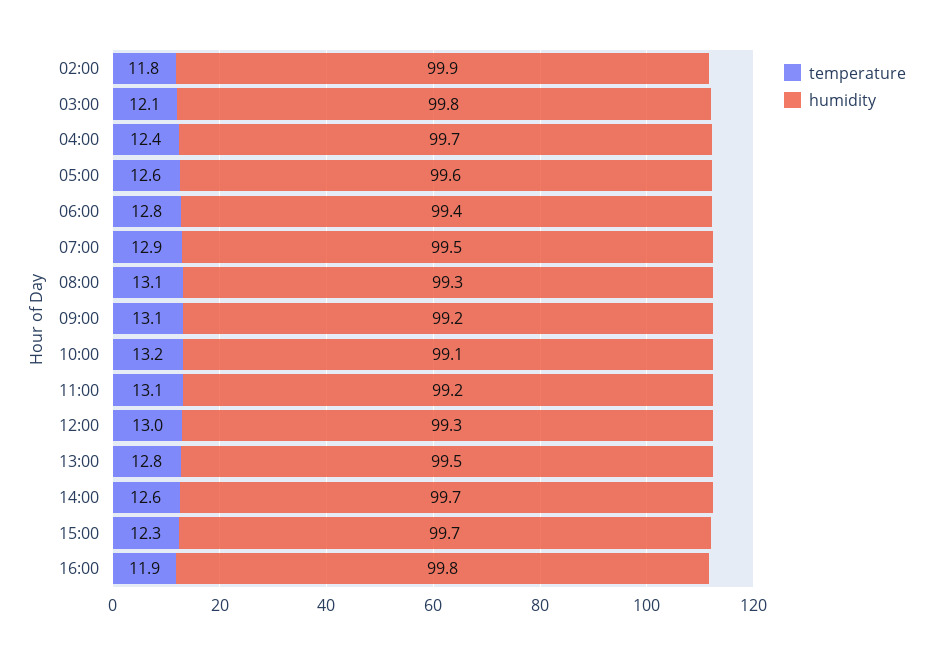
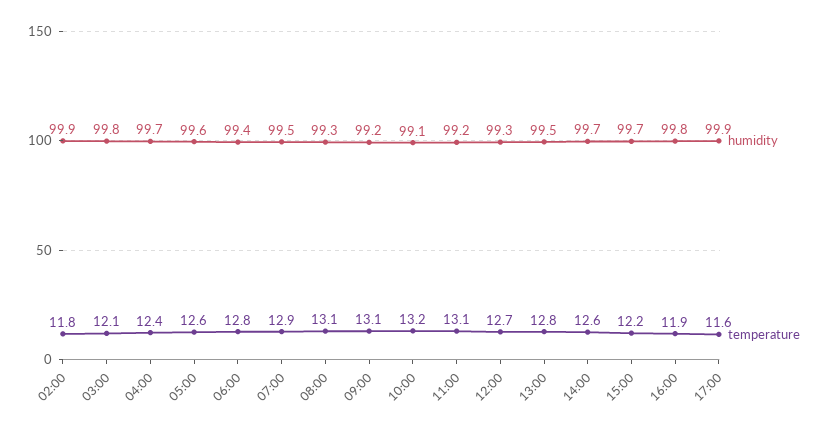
temperature, 12:00: 13 -> 12.7
temperature, 15:00: 12.3 -> 12.2
humidity, 17:00: none -> 99.9
temperature, 17:00: none -> 11.6

